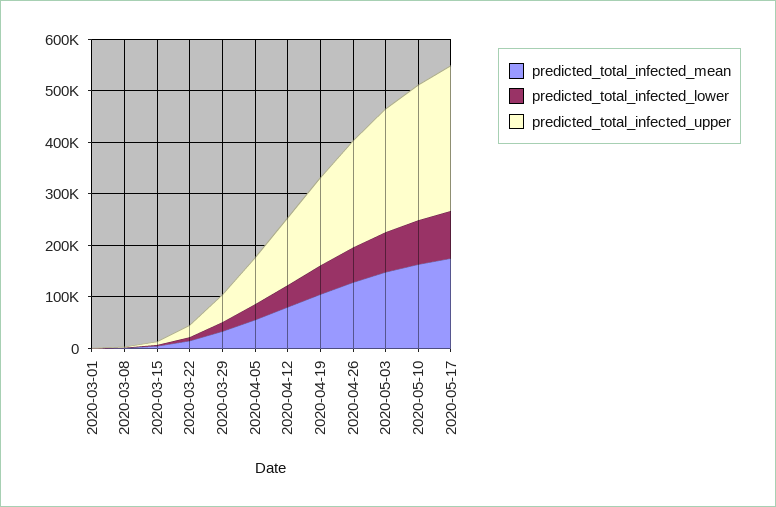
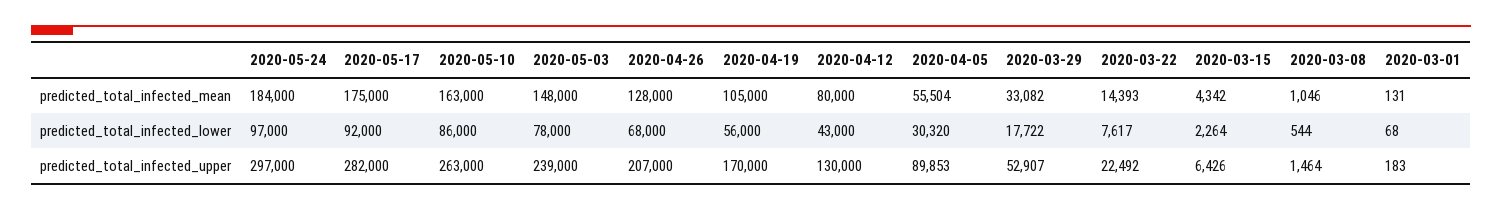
predicted_total_infected_mean, 2020-05-24: none -> 184000
predicted_total_infected_lower, 2020-05-24: none -> 97000
predicted_total_infected_upper, 2020-05-24: none -> 297000

